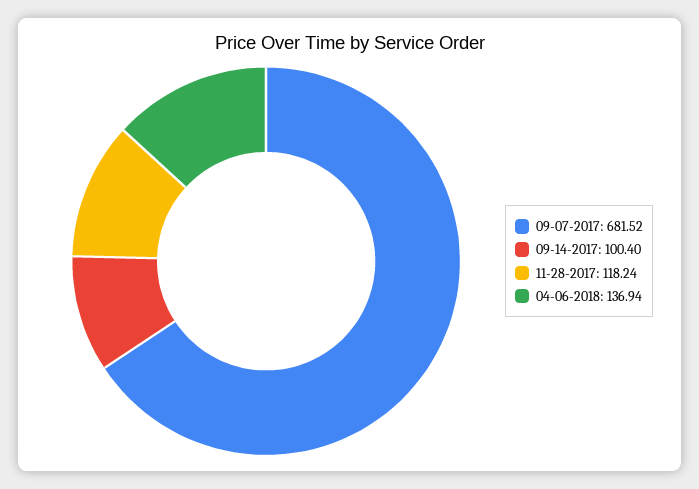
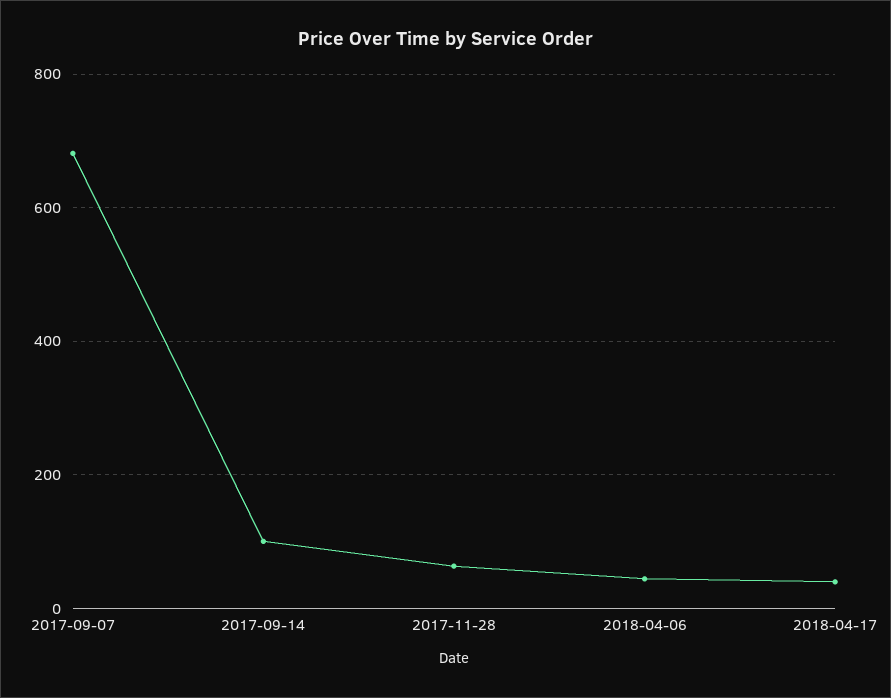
11-28-2017: 118.24 -> 60
04-06-2018: 136.94 -> 40
2018-04-17: none -> 40

